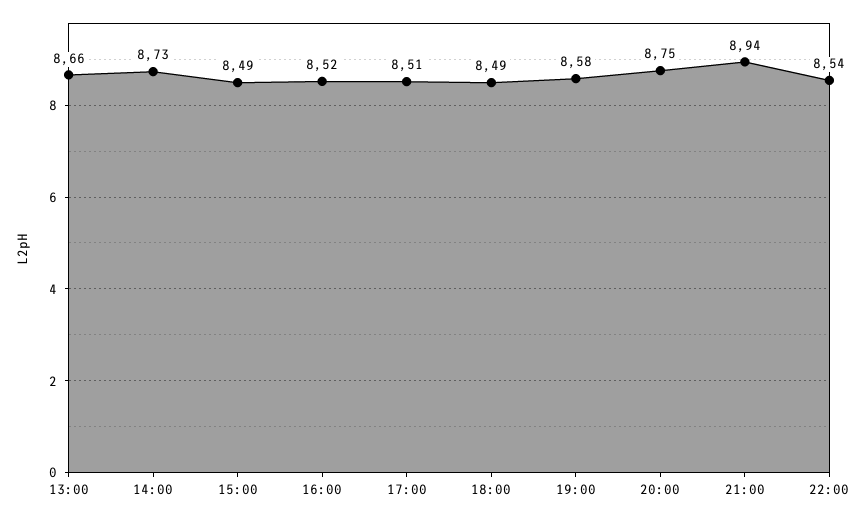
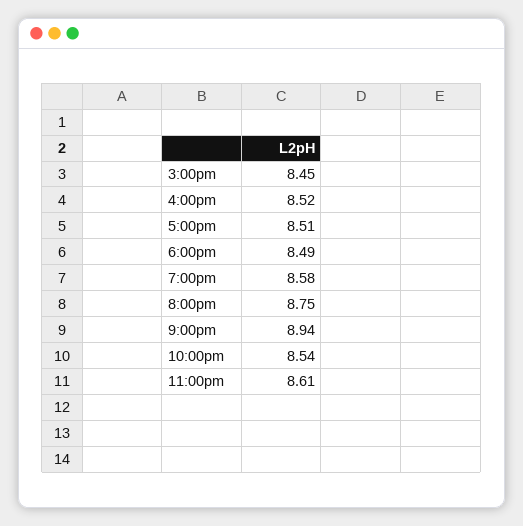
13:00: 8.66 -> none
14:00: 8.73 -> none
15:00: 8.49 -> 8.45
11:00pm: none -> 8.61

